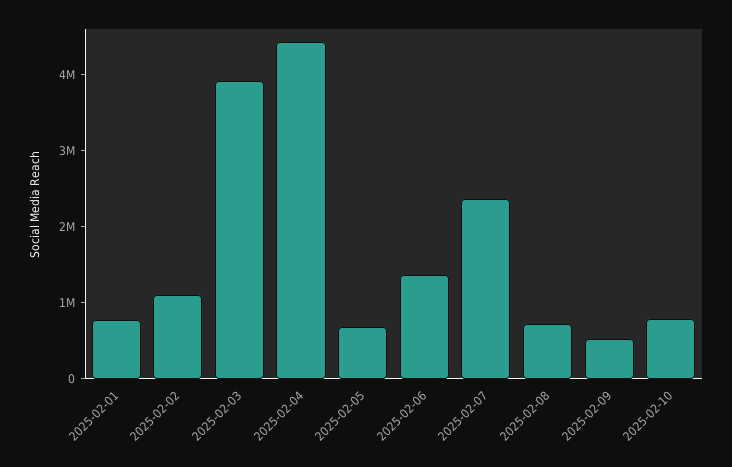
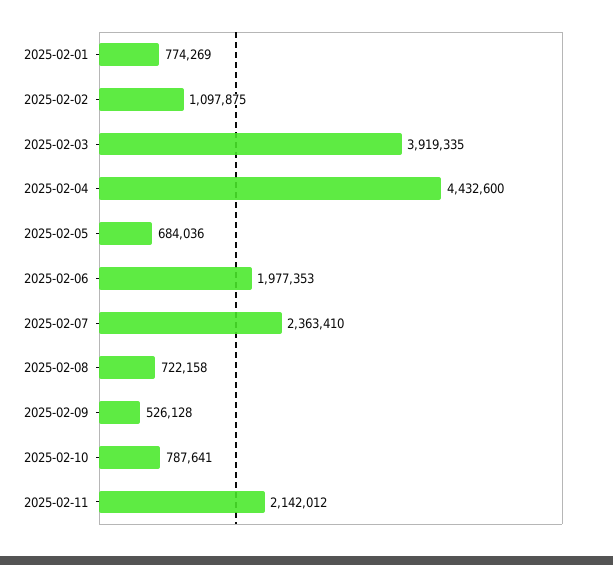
2025-02-06: 1400000 -> 1977353
2025-02-11: none -> 2142012

